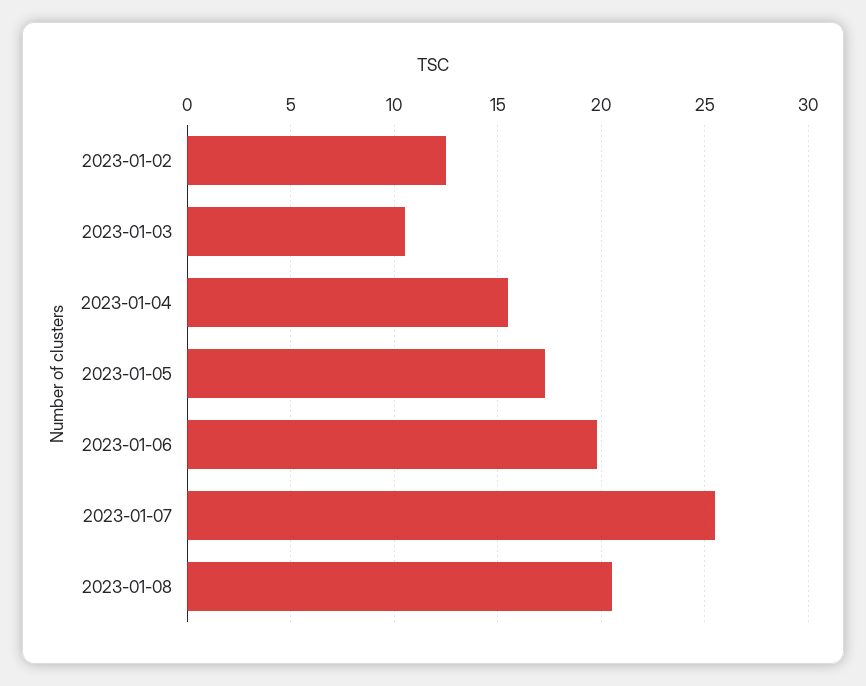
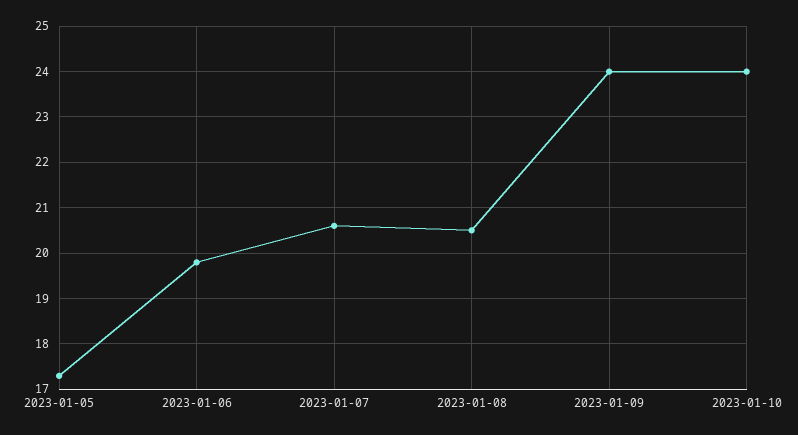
2023-01-02: 12.5 -> none
2023-01-03: 10.5 -> none
2023-01-04: 15.5 -> none
2023-01-07: 25.5 -> 20.5
2023-01-09: none -> 24
2023-01-10: none -> 24

